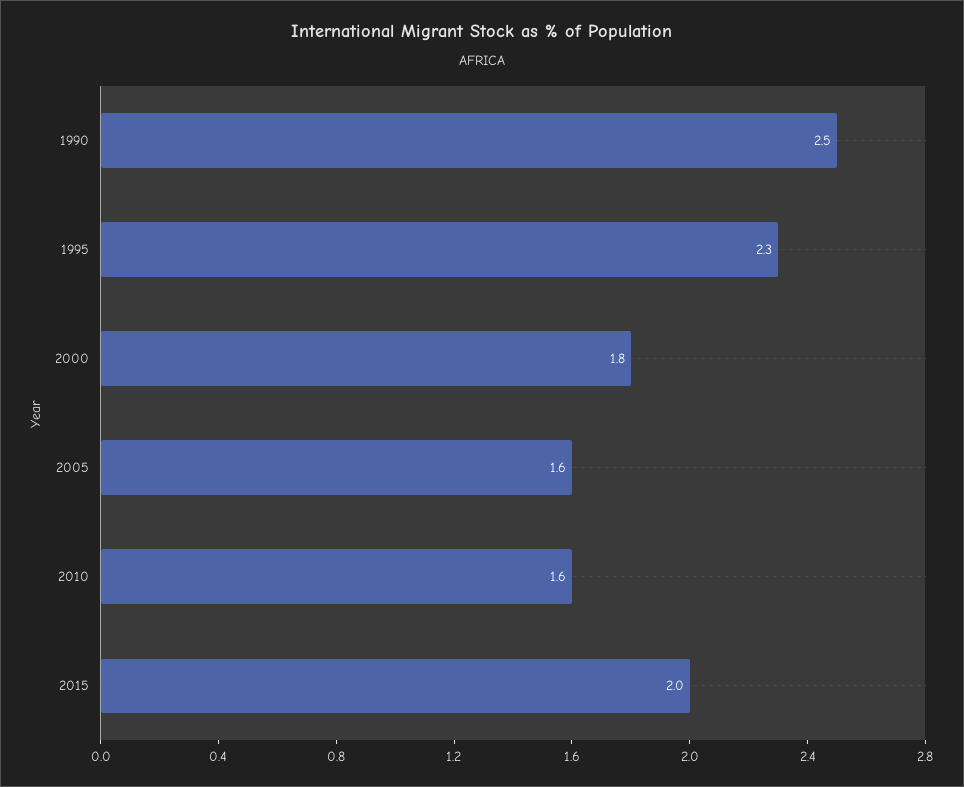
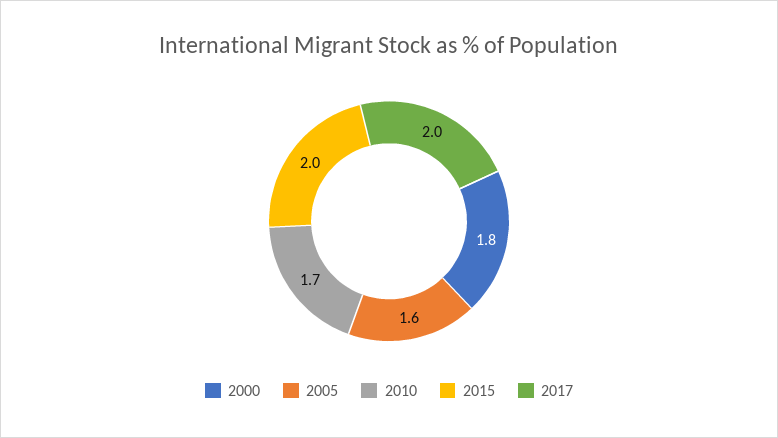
1990: 2.5 -> none
1995: 2.3 -> none
2010: 1.6 -> 1.7
2017: none -> 2

